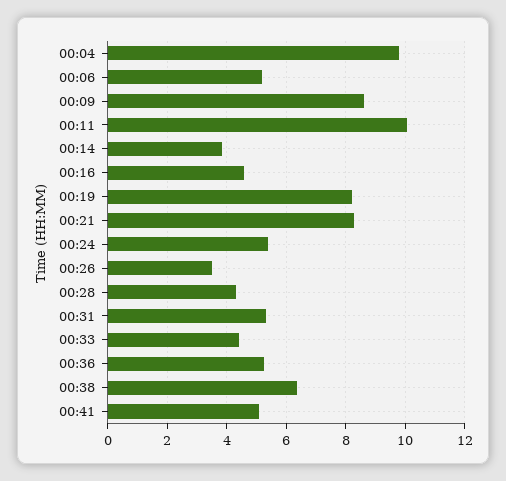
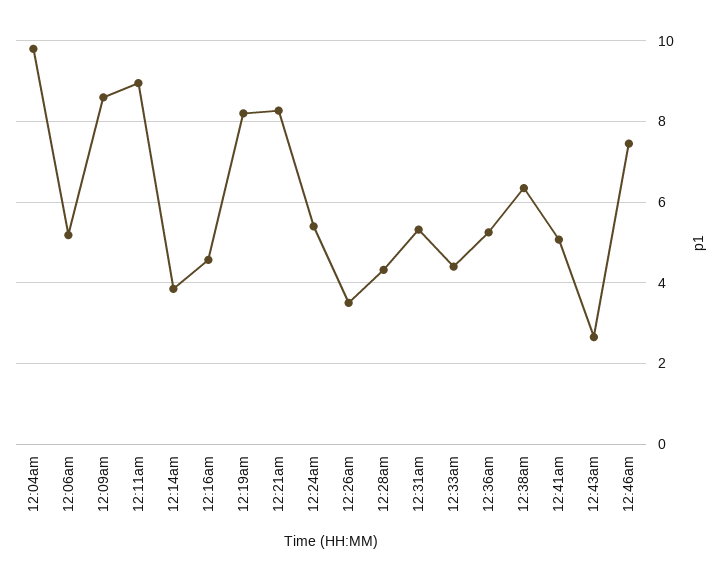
00:11: 10 -> 9
12:43am: none -> 2.6
12:46am: none -> 7.4

